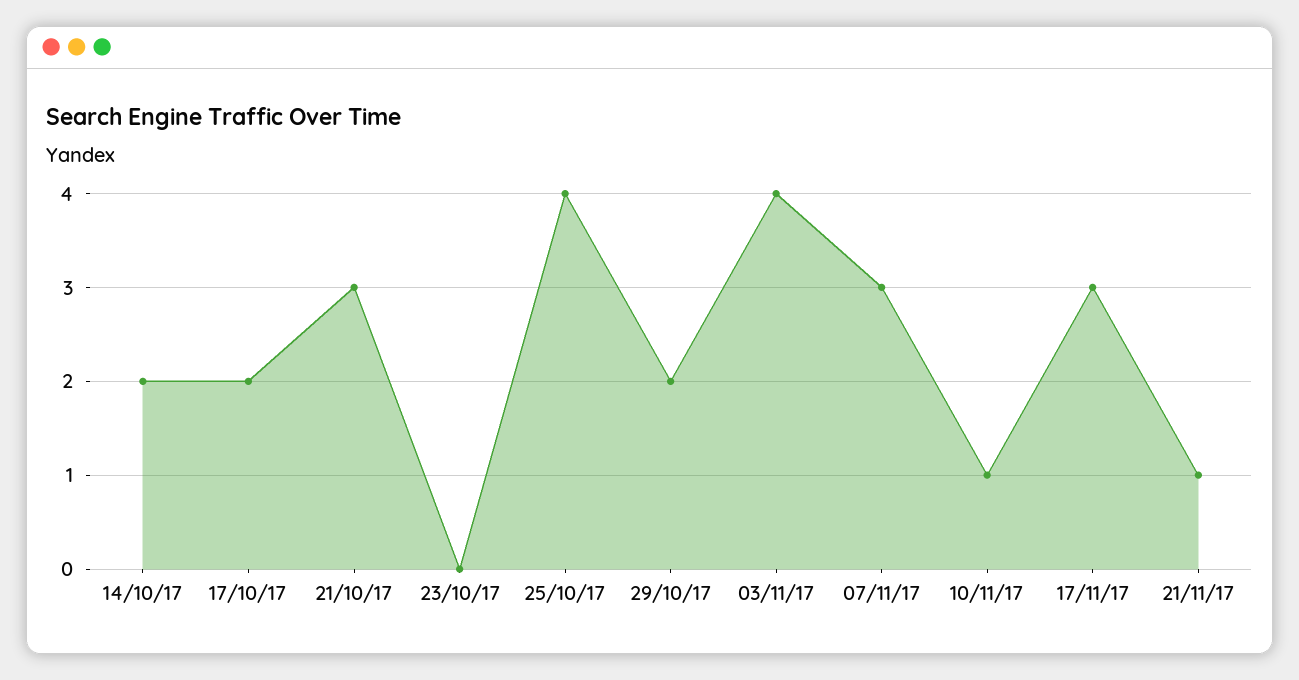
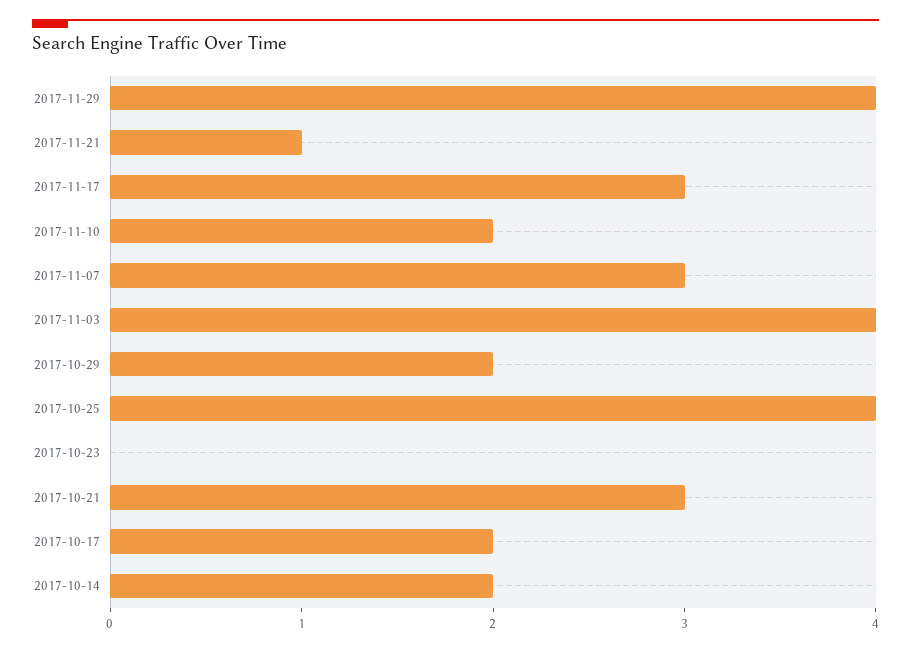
10/11/17: 1 -> 2
2017-11-29: none -> 4

